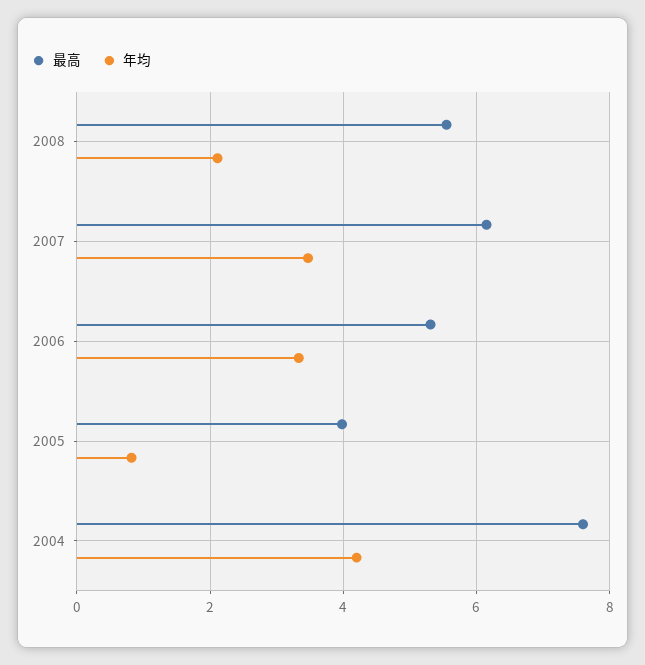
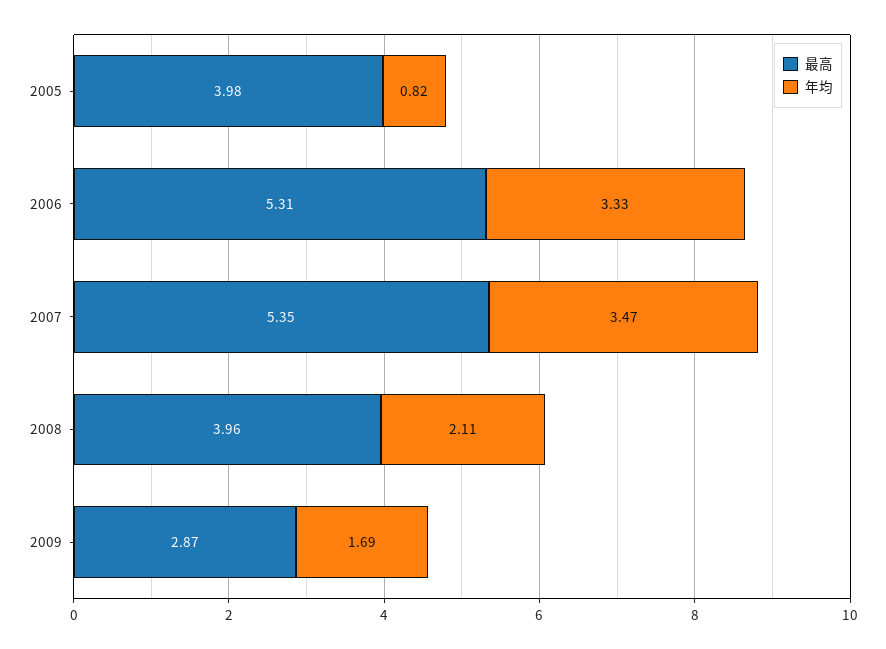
最高, 2008: 5.6 -> 3.96
最高, 2007: 6.2 -> 5.35
最高, 2004: 7.6 -> none
年均, 2004: 4.2 -> none
最高, 2009: none -> 2.87
年均, 2009: none -> 1.69

